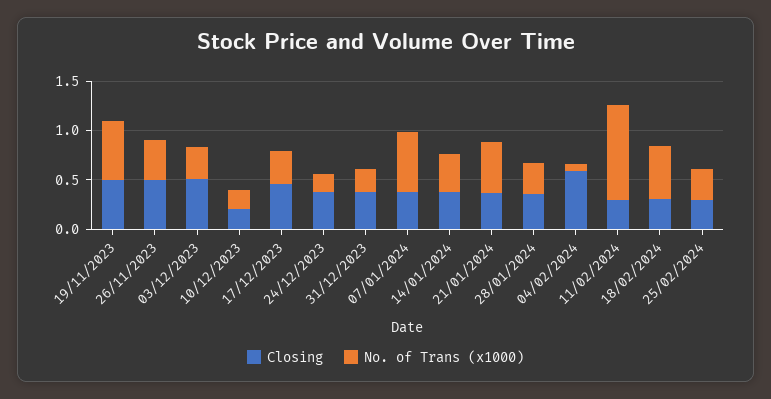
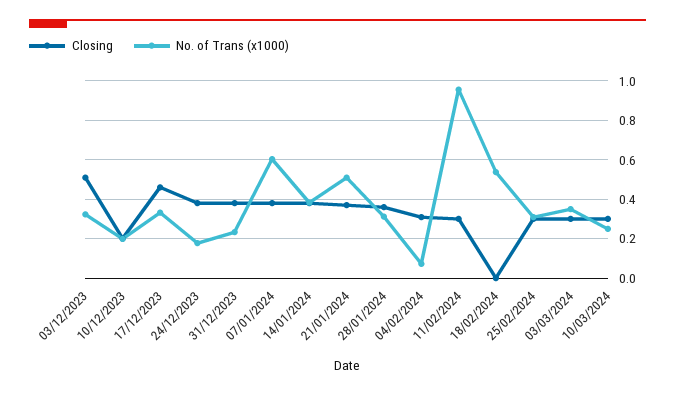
Closing, 19/11/2023: 0.5 -> none
No. of Trans (x1000), 19/11/2023: 0.6 -> none
Closing, 26/11/2023: 0.5 -> none
No. of Trans (x1000), 26/11/2023: 0.4 -> none
Closing, 04/02/2024: 0.6 -> 0.3
Closing, 18/02/2024: 0.3 -> 0
Closing, 03/03/2024: none -> 0.3
No. of Trans (x1000), 03/03/2024: none -> 0.35
Closing, 10/03/2024: none -> 0.3
No. of Trans (x1000), 10/03/2024: none -> 0.25

